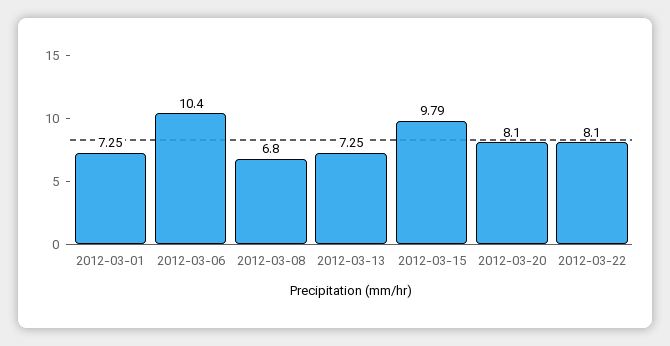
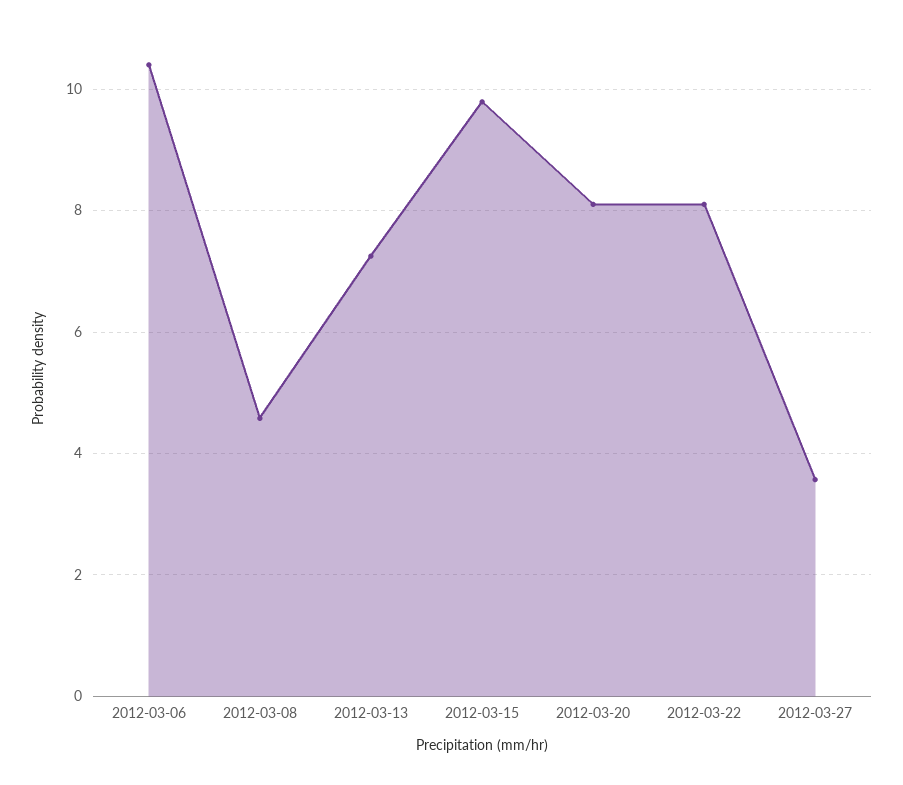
2012-03-01: 7.25 -> none
2012-03-08: 6.8 -> 4.6
2012-03-27: none -> 3.6

